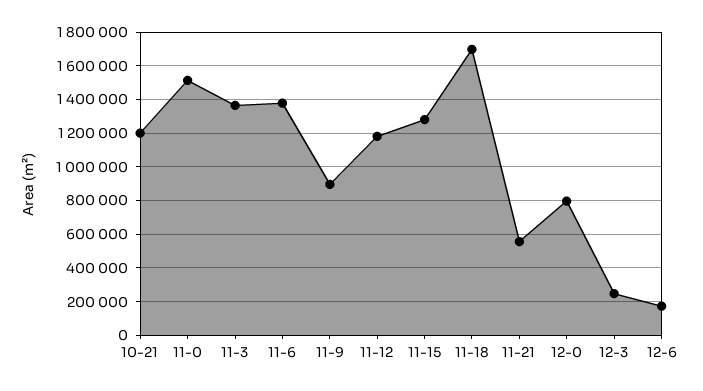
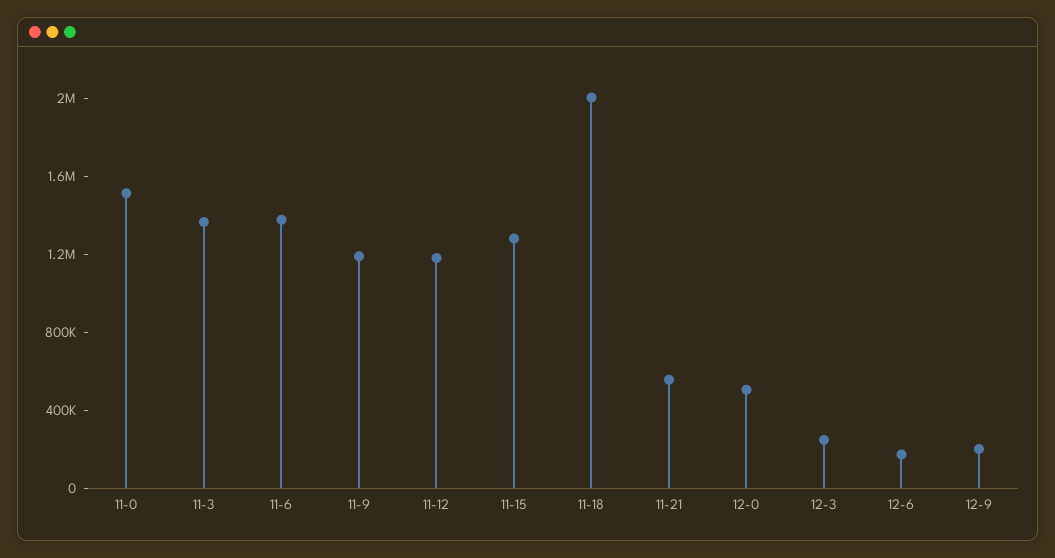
10-21: 1200000 -> none
11-9: 900000 -> 1200000
11-18: 1700000 -> 2000000
12-0: 800000 -> 500000
12-9: none -> 200000

